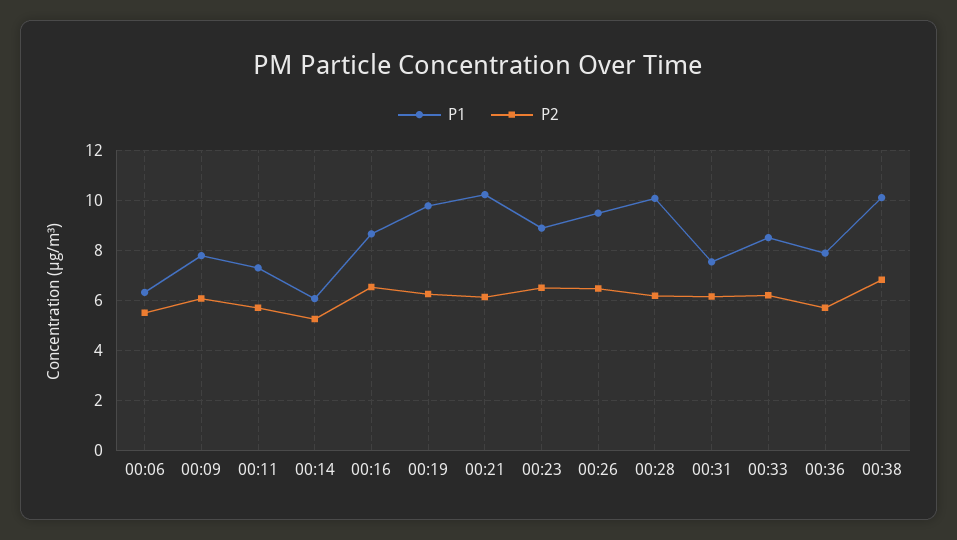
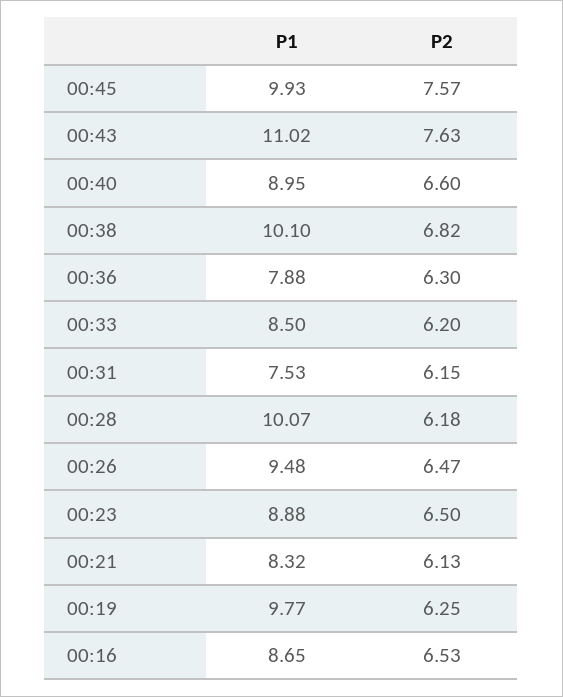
P1, 00:06: 6.25 -> none
P2, 00:06: 5.5 -> none
P1, 00:09: 7.75 -> none
P2, 00:09: 6 -> none
P1, 00:11: 7.25 -> none
P2, 00:11: 5.75 -> none
P1, 00:14: 6 -> none
P2, 00:14: 5.25 -> none
P1, 00:21: 10.25 -> 8.32
P2, 00:36: 5.75 -> 6.3
P1, 00:45: none -> 9.93
P2, 00:45: none -> 7.57
P1, 00:43: none -> 11.02
P2, 00:43: none -> 7.63
P1, 00:40: none -> 8.95
P2, 00:40: none -> 6.6

